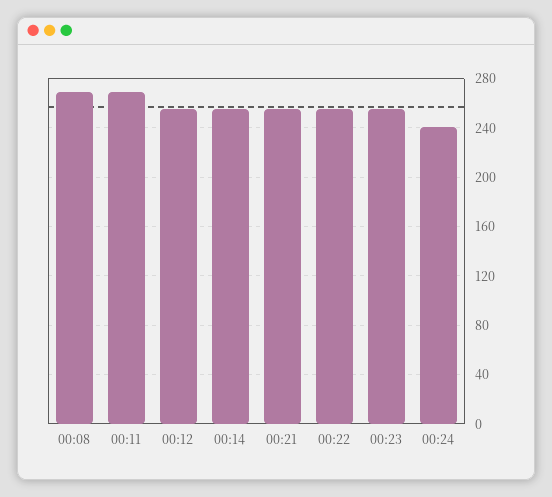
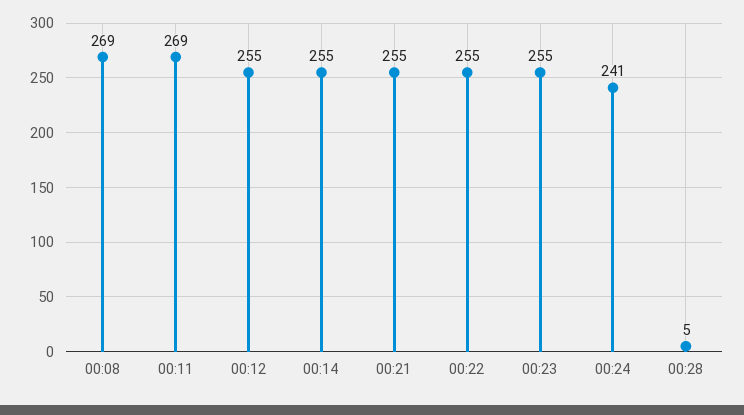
00:28: none -> 5

